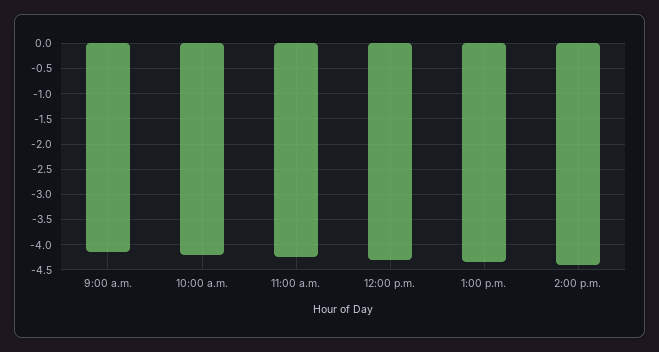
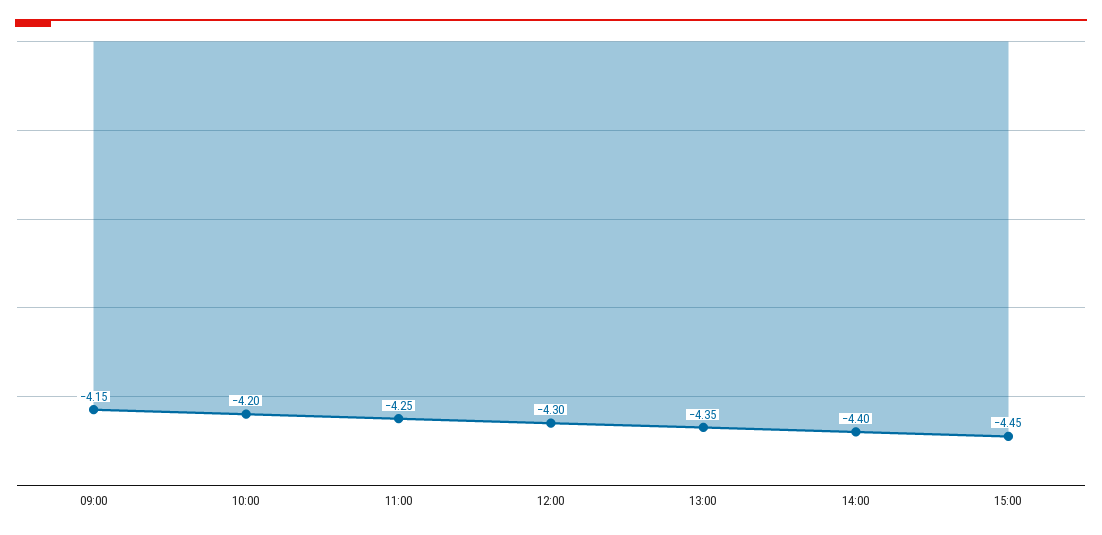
15:00: none -> -4.45

